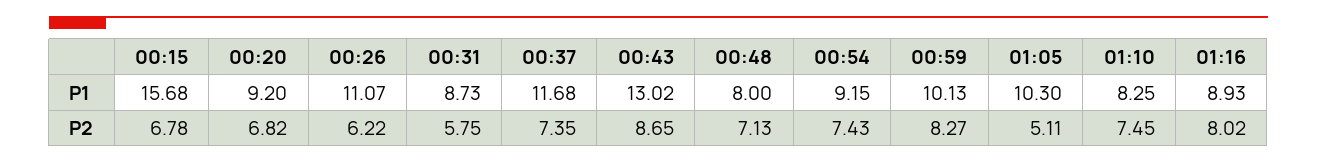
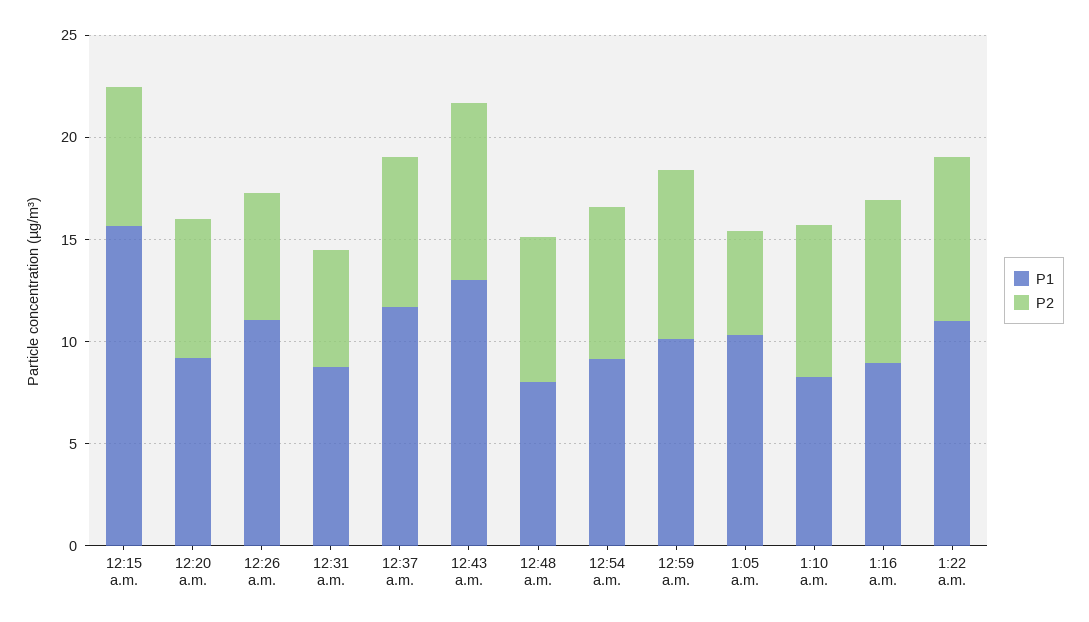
P1, 1:22 a.m.: none -> 11
P2, 1:22 a.m.: none -> 8

